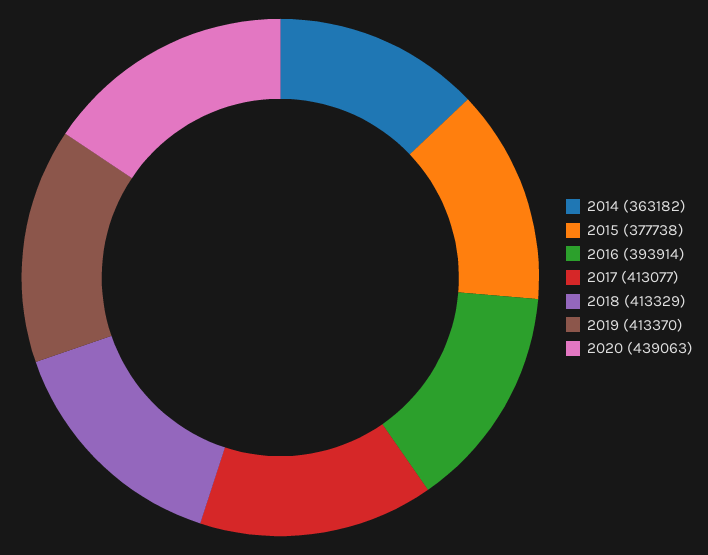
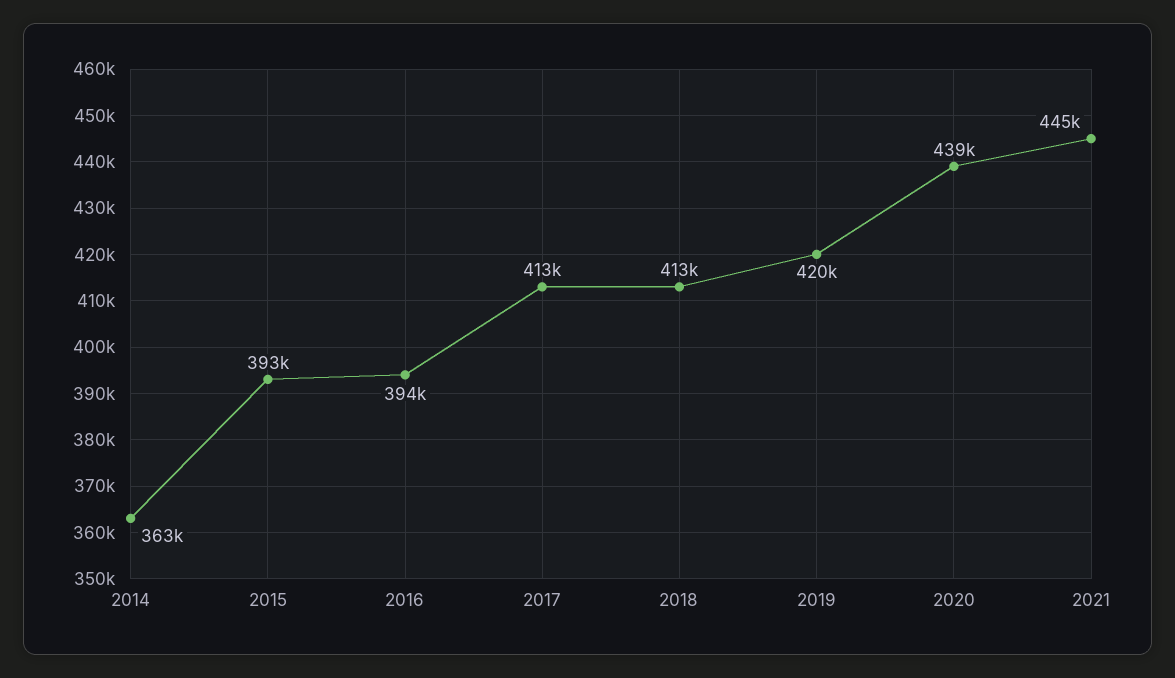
2015: 377738 -> 393000
2019: 413370 -> 420000
2021: none -> 445000

